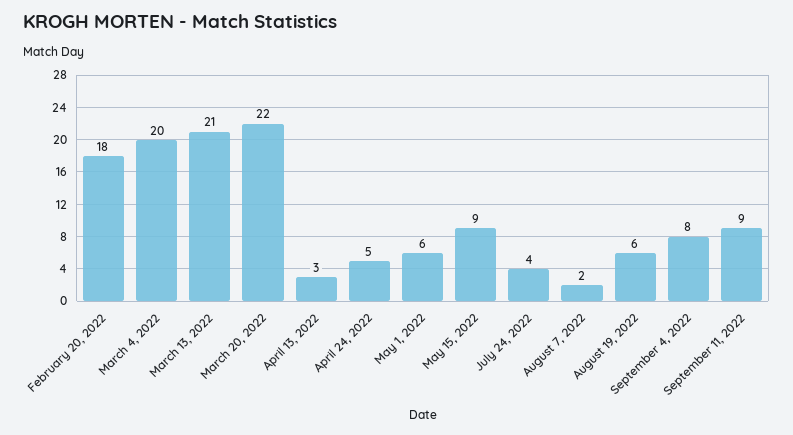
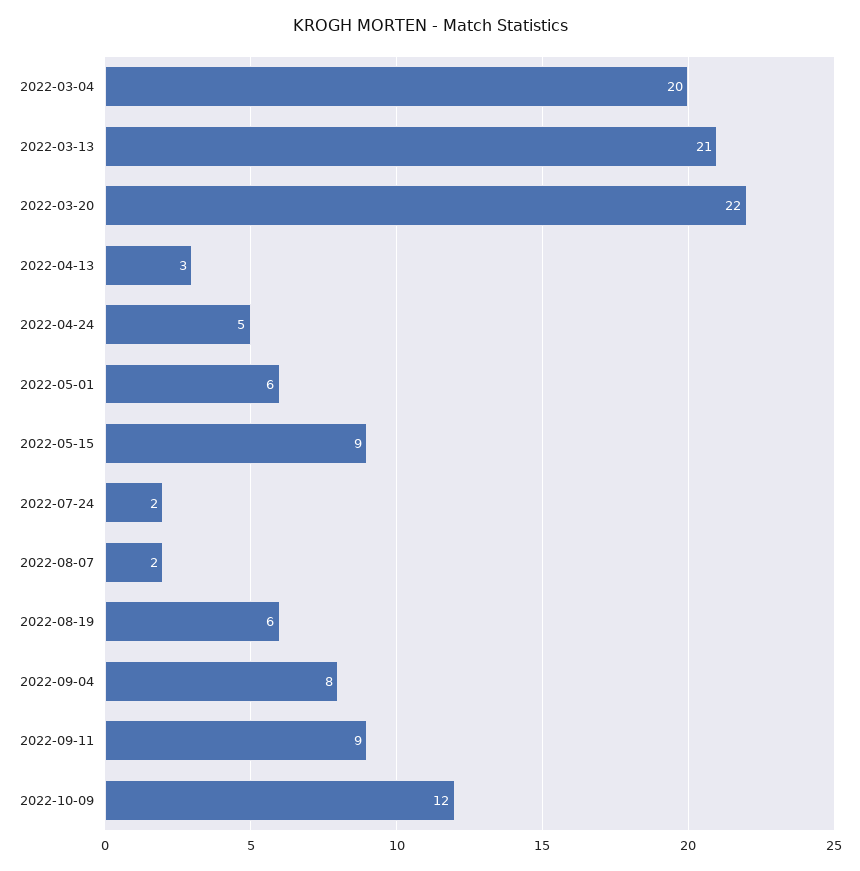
February 20, 2022: 18 -> none
July 24, 2022: 4 -> 2
2022-10-09: none -> 12

